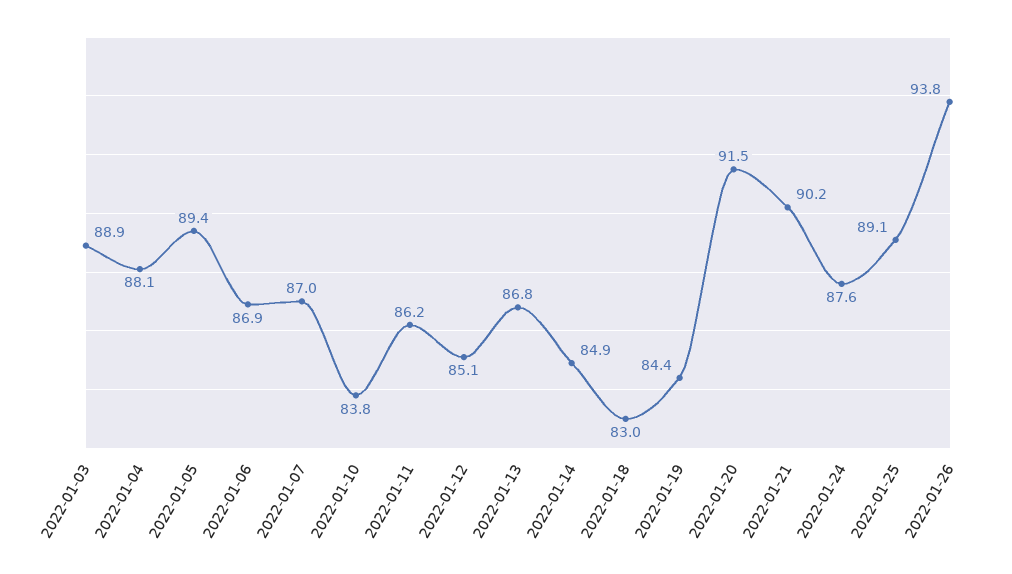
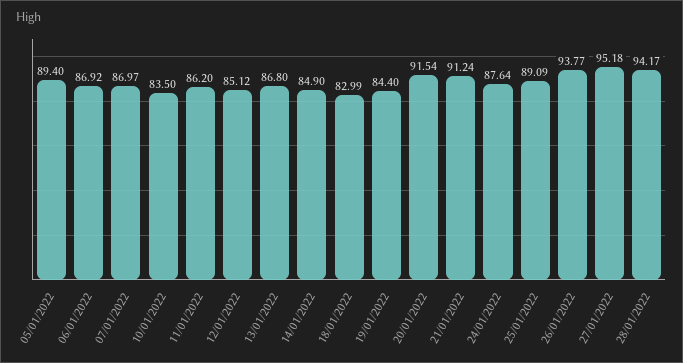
2022-01-03: 88.9 -> none
2022-01-04: 88.1 -> none
2022-01-10: 83.8 -> 83.5
2022-01-21: 90.2 -> 91.24
27/01/2022: none -> 95.18
28/01/2022: none -> 94.17

